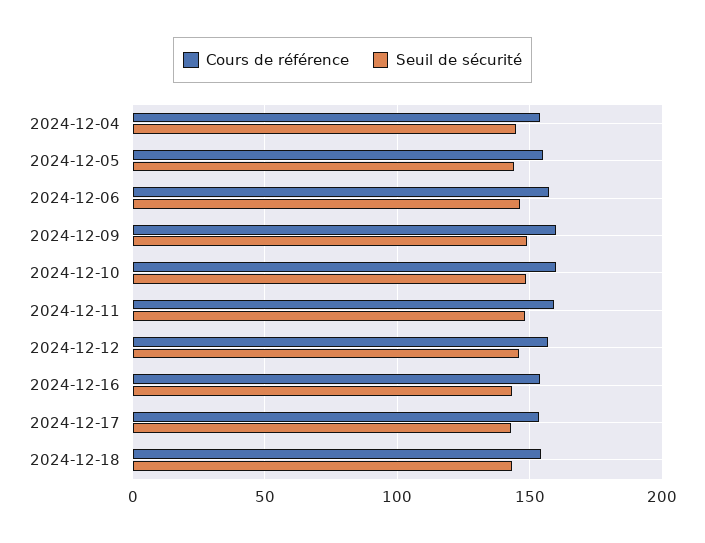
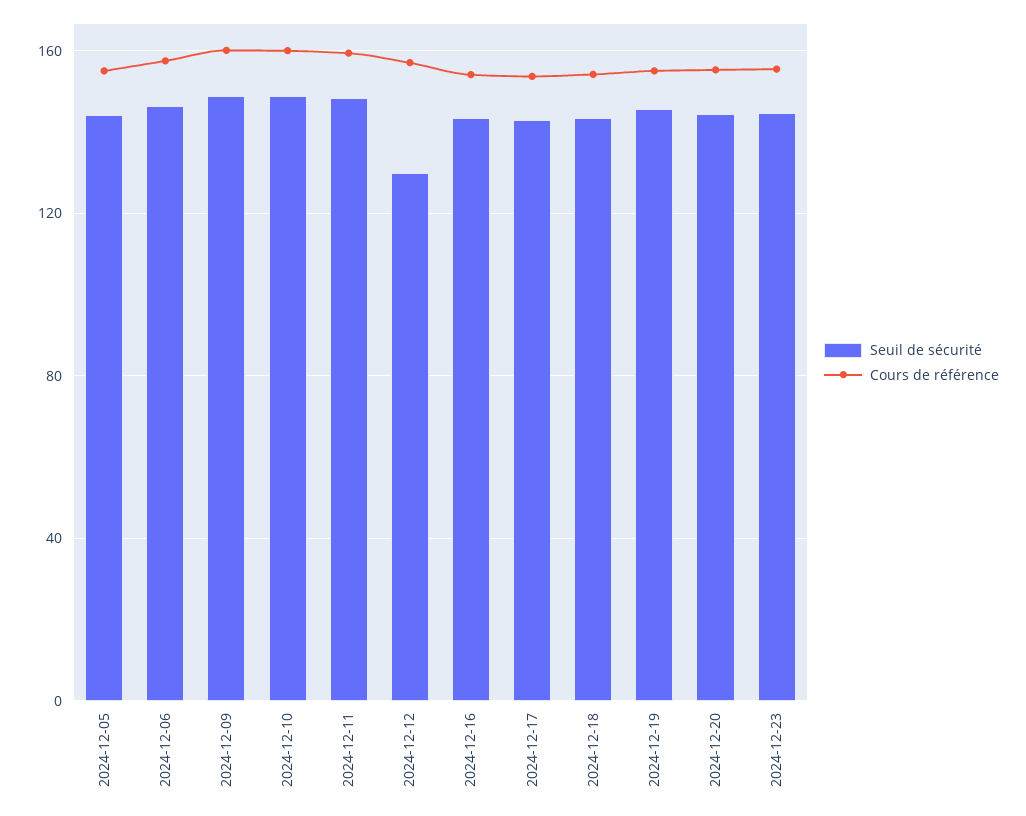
Cours de référence, 2024-12-04: 155 -> none
Seuil de sécurité, 2024-12-04: 145 -> none
Seuil de sécurité, 2024-12-12: 145 -> 130
Seuil de sécurité, 2024-12-19: none -> 145
Cours de référence, 2024-12-19: none -> 155
Seuil de sécurité, 2024-12-20: none -> 145
Cours de référence, 2024-12-20: none -> 155
Seuil de sécurité, 2024-12-23: none -> 145
Cours de référence, 2024-12-23: none -> 155

